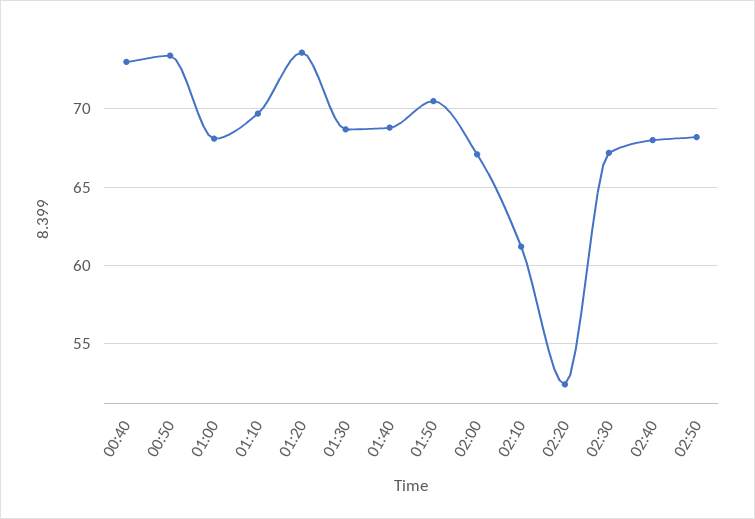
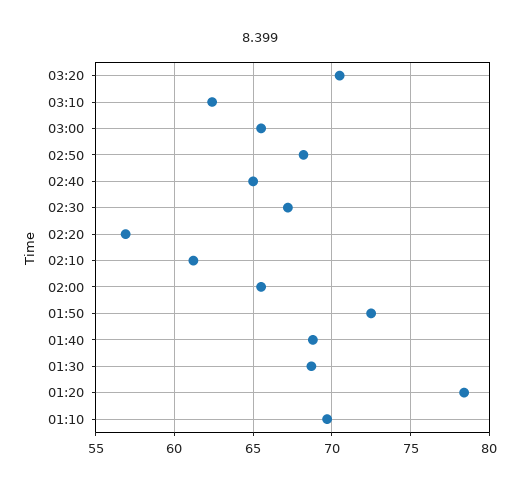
00:40: 73 -> none
00:50: 73.5 -> none
01:00: 68 -> none
01:20: 73.5 -> 78.5
01:50: 70.5 -> 72.5
02:00: 67 -> 65.5
02:20: 52.5 -> 57
02:40: 68 -> 65
03:20: none -> 70.5
03:10: none -> 62.5
03:00: none -> 65.5

